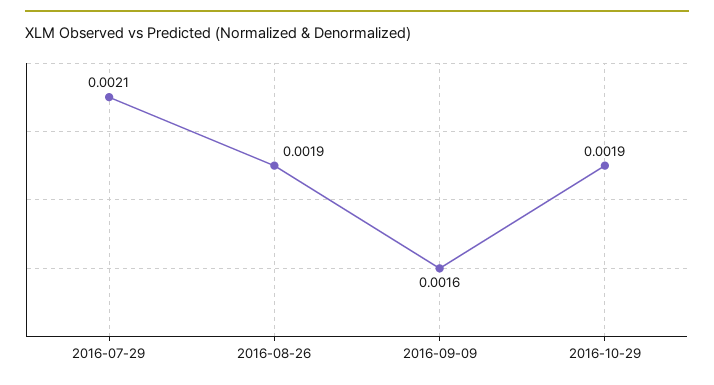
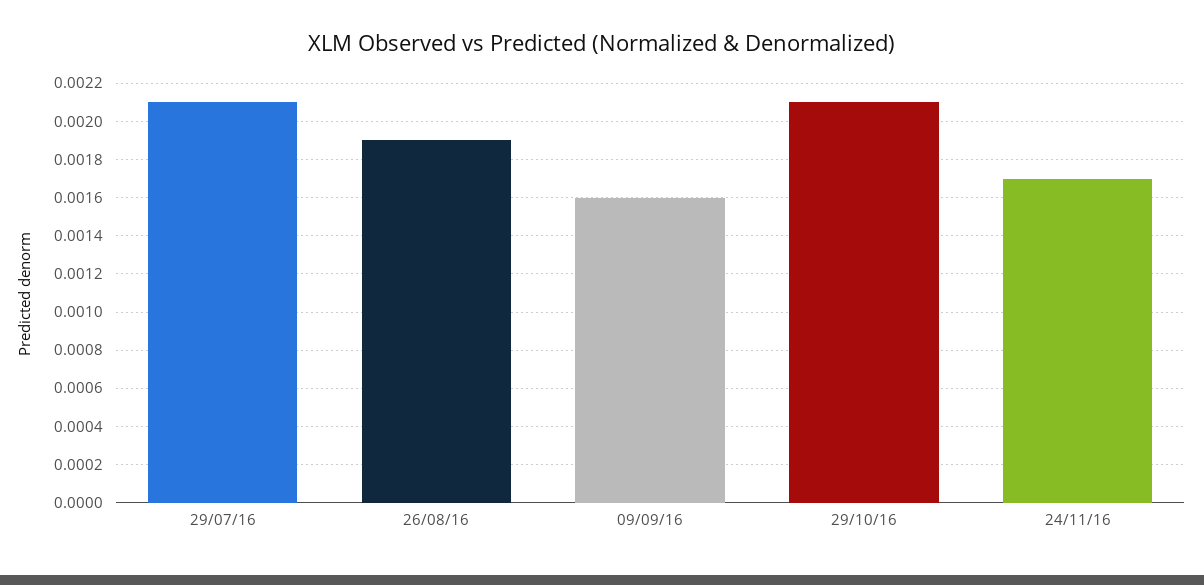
2016-10-29: 0.0019 -> 0.0021
24/11/16: none -> 0.0017

